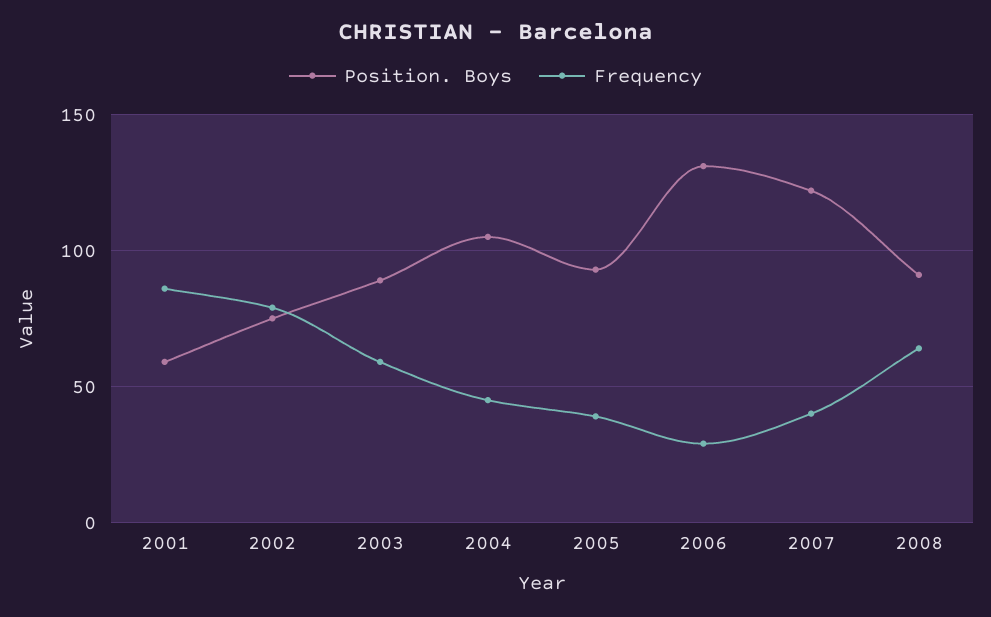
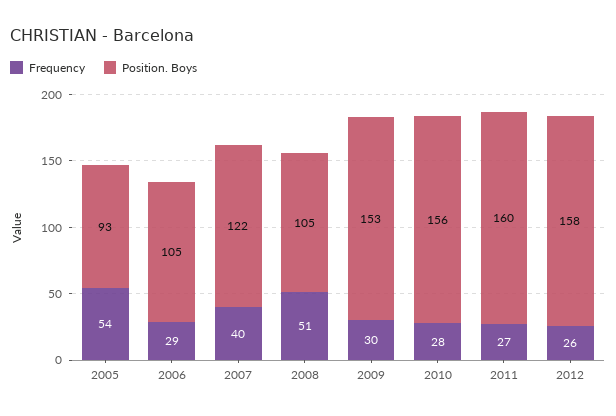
Position. Boys, 2001: 60 -> none
Frequency, 2001: 85 -> none
Position. Boys, 2002: 75 -> none
Frequency, 2002: 80 -> none
Position. Boys, 2003: 90 -> none
Frequency, 2003: 60 -> none
Position. Boys, 2004: 105 -> none
Frequency, 2004: 45 -> none
Frequency, 2005: 40 -> 54
Position. Boys, 2006: 130 -> 105
Position. Boys, 2008: 90 -> 105
Frequency, 2008: 65 -> 51
Frequency, 2009: none -> 30
Position. Boys, 2009: none -> 153
Frequency, 2010: none -> 28
Position. Boys, 2010: none -> 156
Frequency, 2011: none -> 27
Position. Boys, 2011: none -> 160
Frequency, 2012: none -> 26
Position. Boys, 2012: none -> 158

